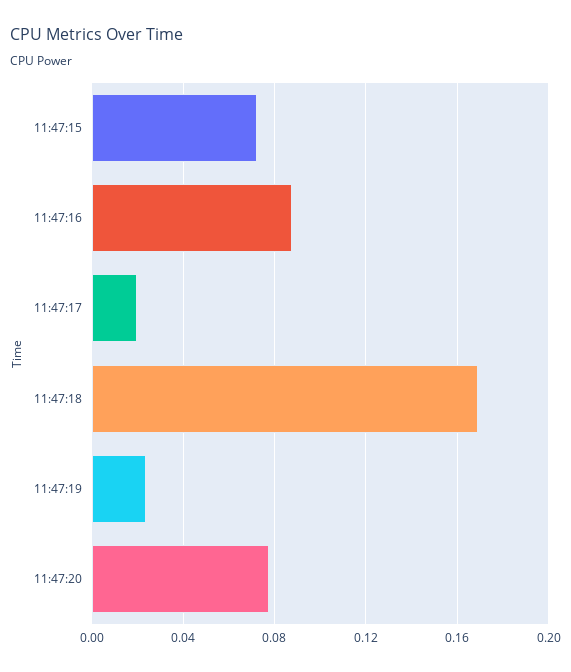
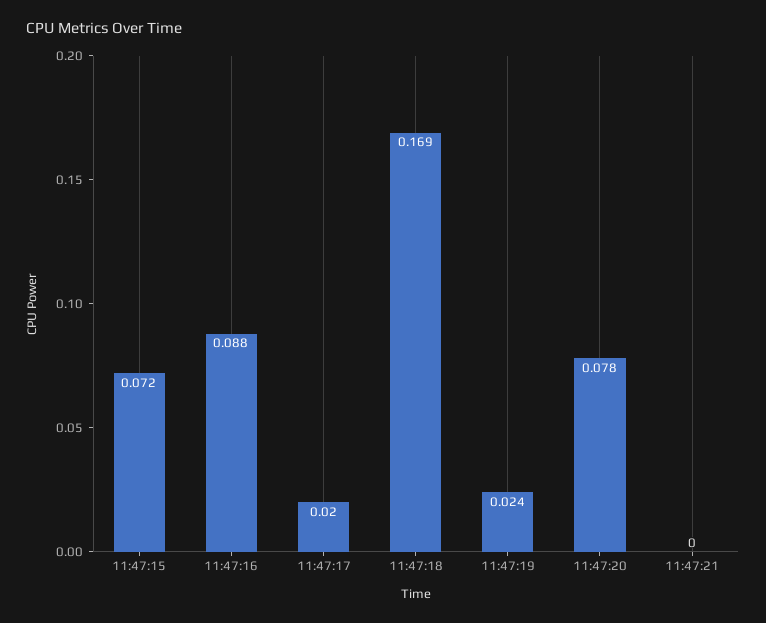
11:47:21: none -> 0

